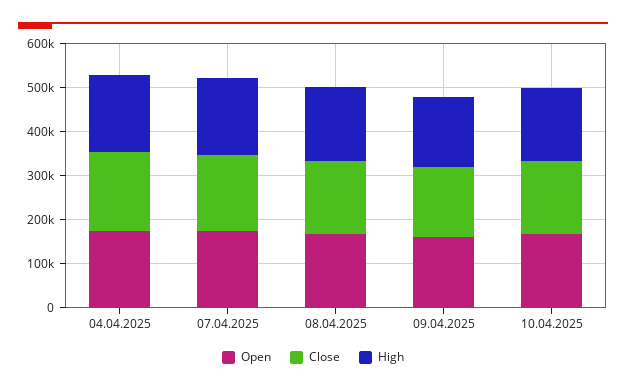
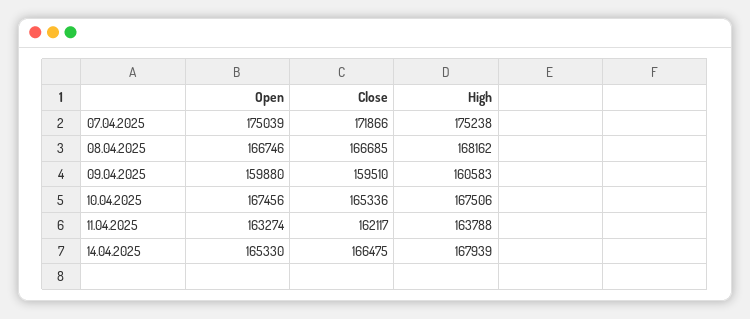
Open, 04.04.2025: 180000 -> none
Close, 04.04.2025: 180000 -> none
High, 04.04.2025: 180000 -> none
Open, 11.04.2025: none -> 163274
Close, 11.04.2025: none -> 162117
High, 11.04.2025: none -> 163788
Open, 14.04.2025: none -> 165330
Close, 14.04.2025: none -> 166475
High, 14.04.2025: none -> 167939

